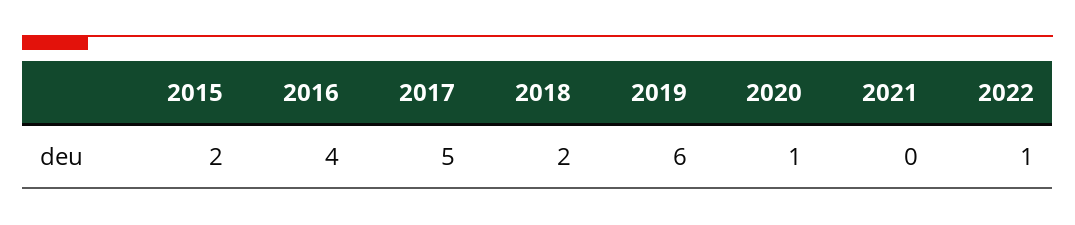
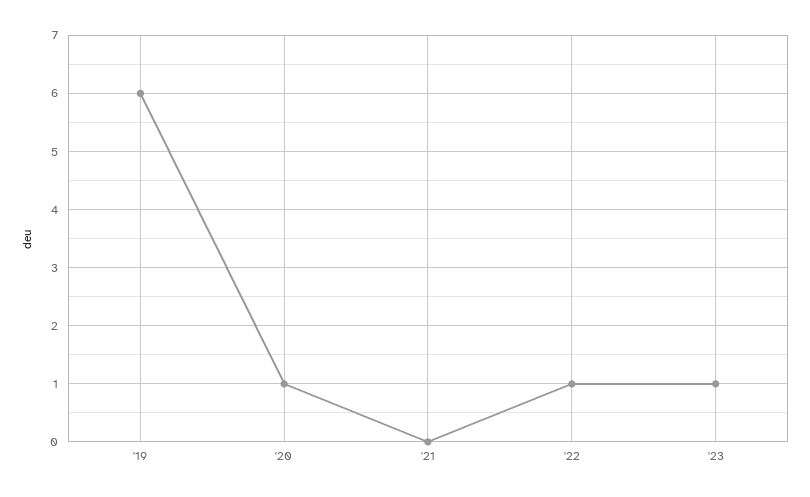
2015: 2 -> none
2016: 4 -> none
2017: 5 -> none
2018: 2 -> none
'23: none -> 1

